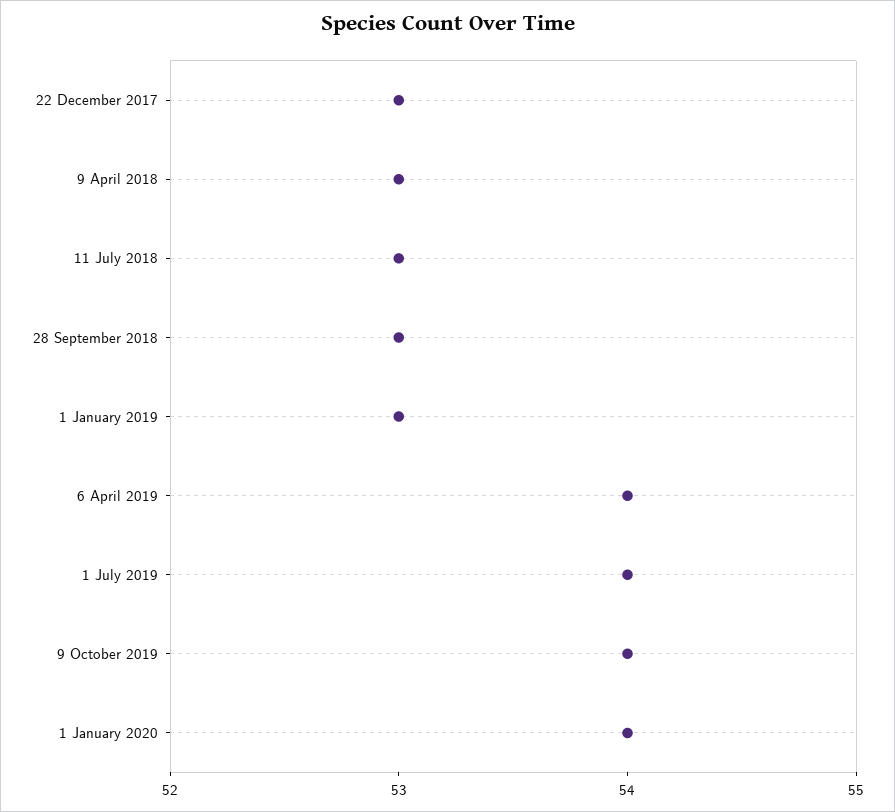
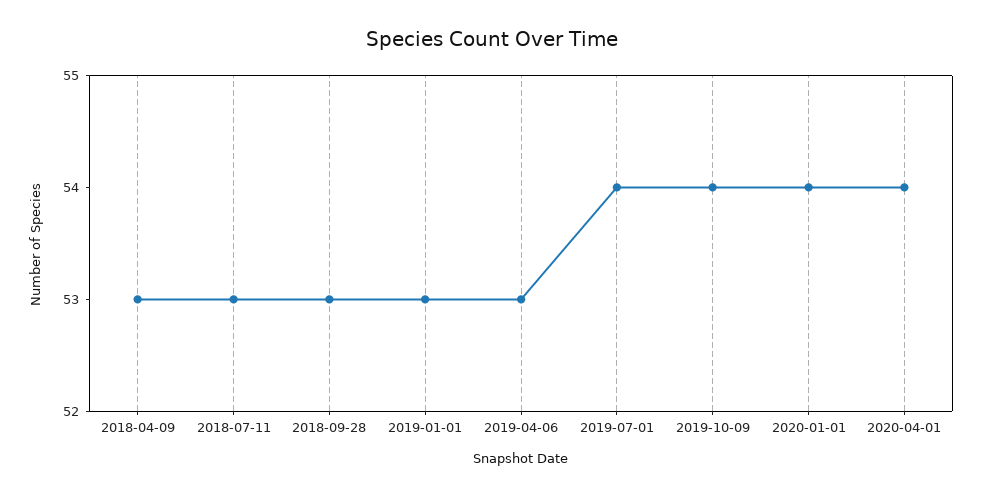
22 December 2017: 53 -> none
6 April 2019: 54 -> 53
2020-04-01: none -> 54

